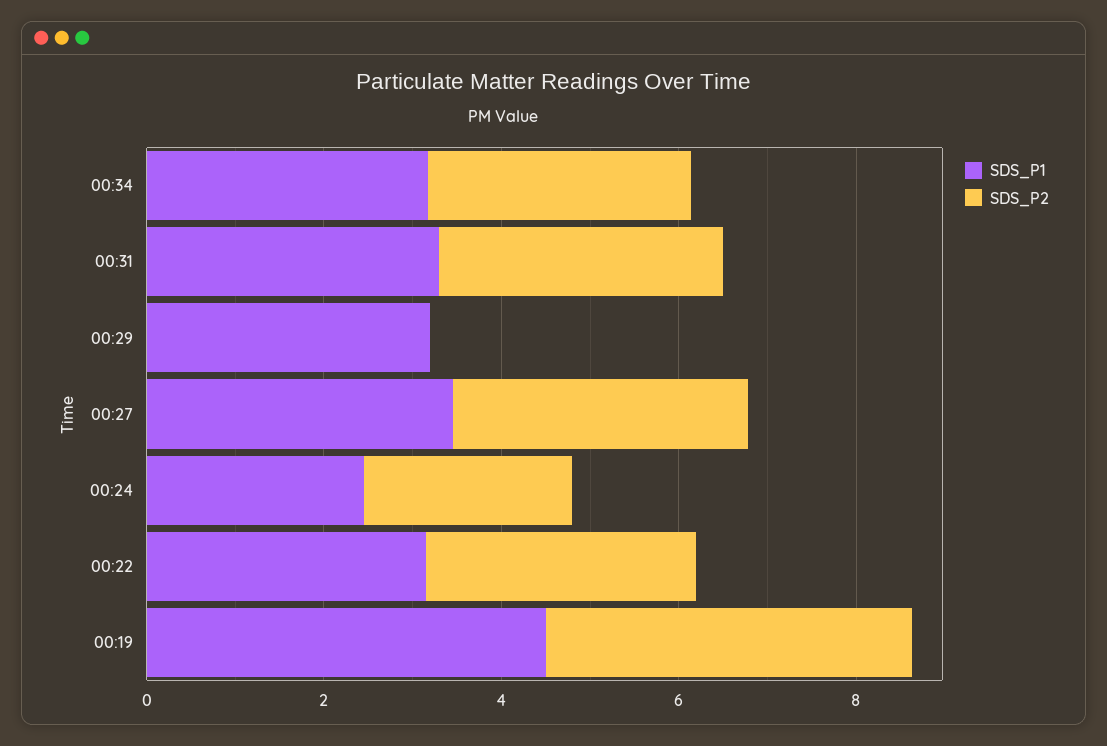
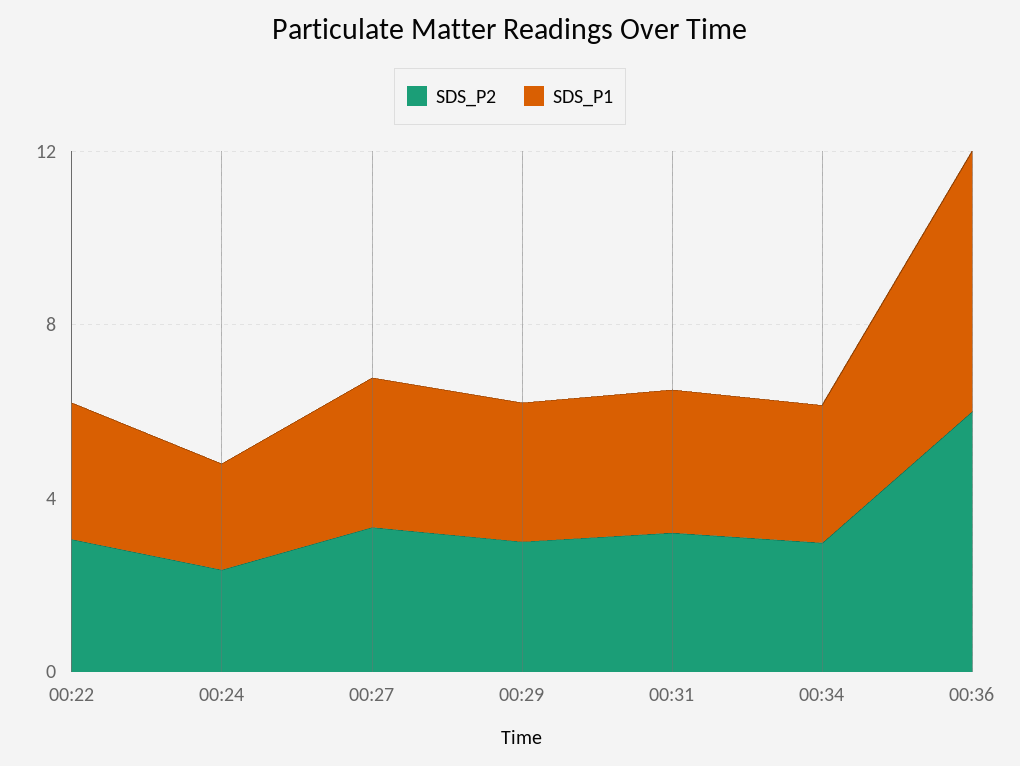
SDS_P2, 00:29: 0 -> 3
SDS_P1, 00:19: 4.5 -> none
SDS_P2, 00:19: 4 -> none
SDS_P2, 00:36: none -> 6
SDS_P1, 00:36: none -> 6

